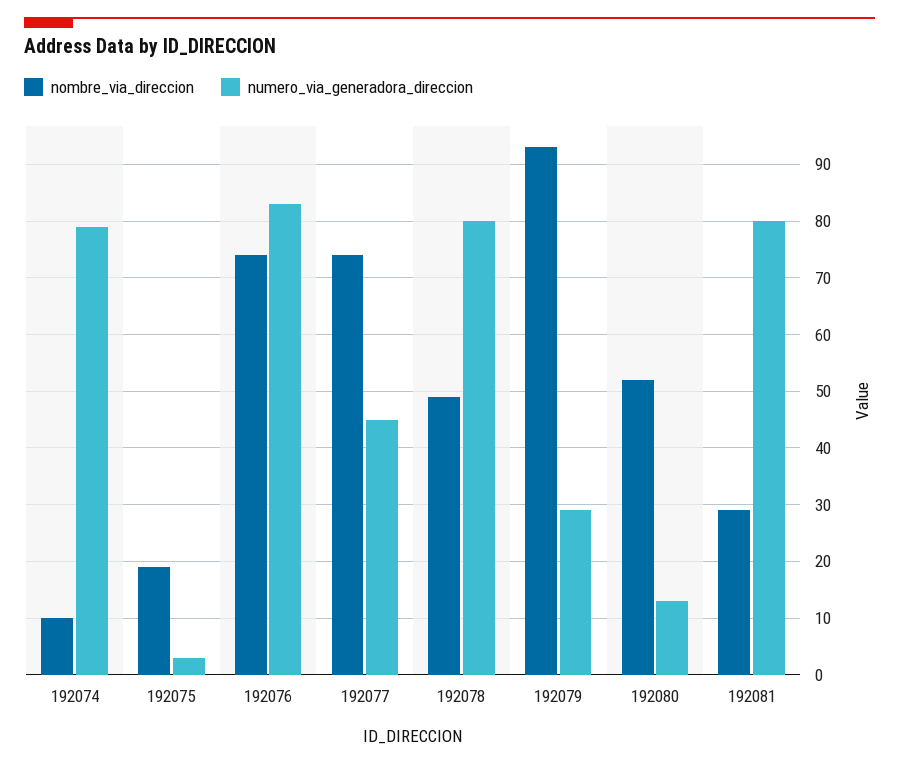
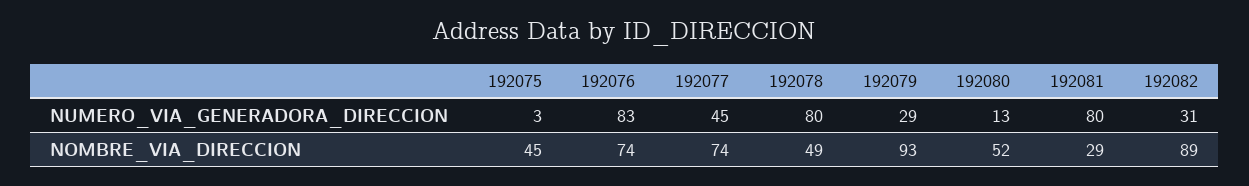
nombre_via_direccion, 192074: 10 -> none
numero_via_generadora_direccion, 192074: 80 -> none
nombre_via_direccion, 192075: 20 -> 45
numero_via_generadora_direccion, 192082: none -> 31
nombre_via_direccion, 192082: none -> 89

